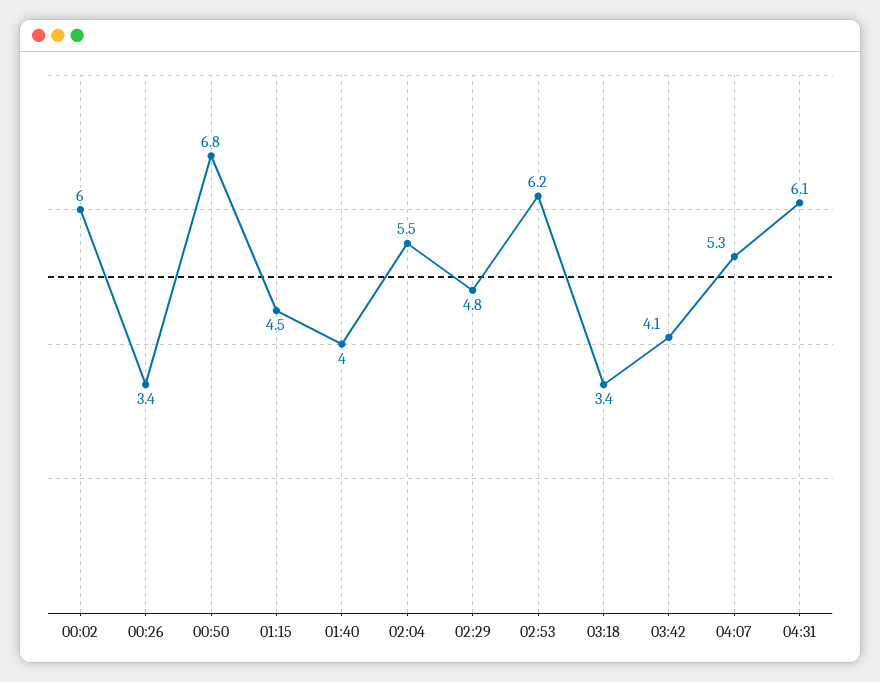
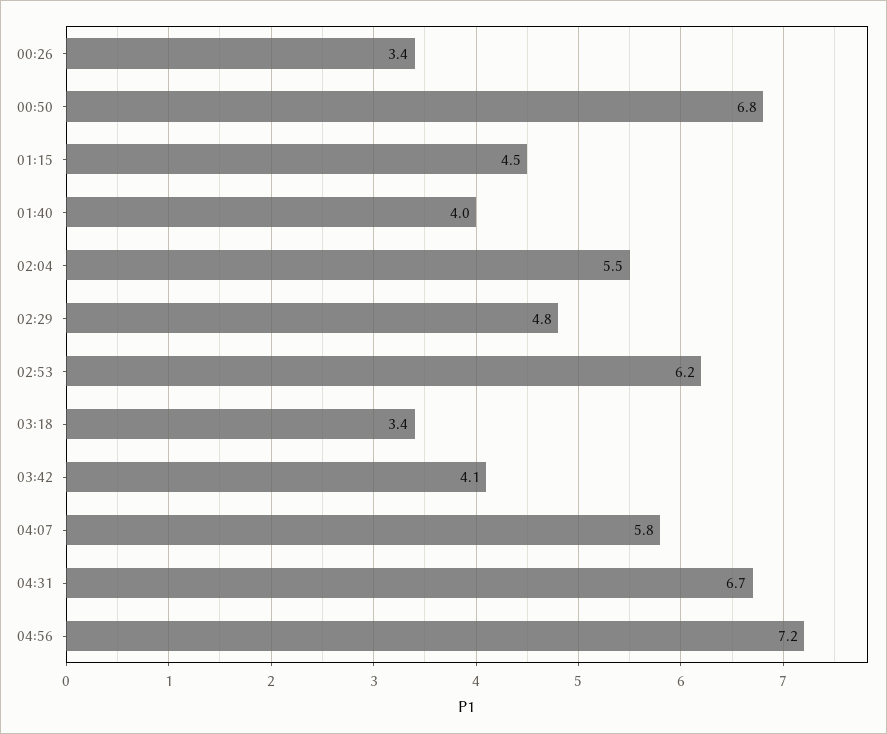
00:02: 6 -> none
04:07: 5.3 -> 5.8
04:31: 6.1 -> 6.7
04:56: none -> 7.2

